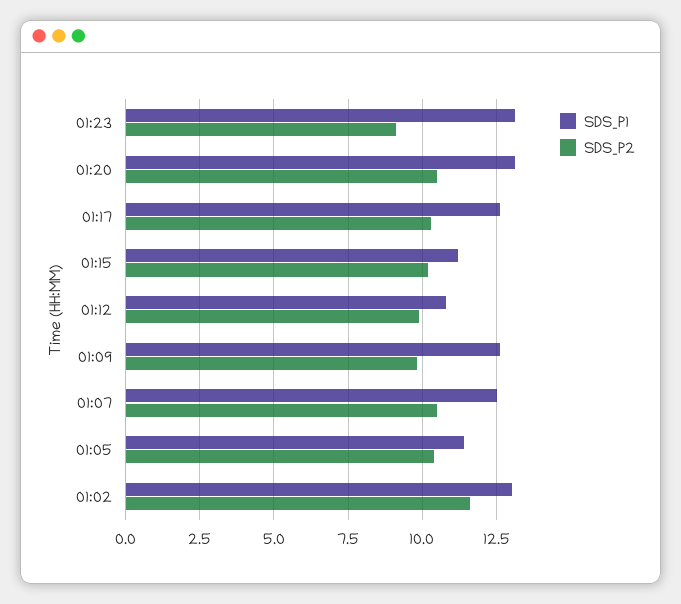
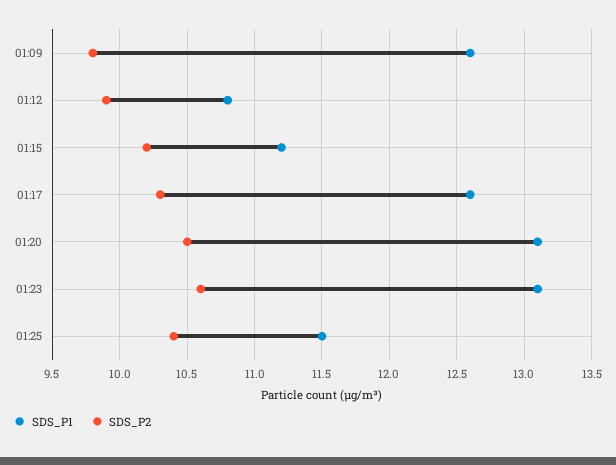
SDS_P2, 01:23: 9 -> 10.6
SDS_P1, 01:07: 12.5 -> none
SDS_P2, 01:07: 10.5 -> none
SDS_P1, 01:05: 11.5 -> none
SDS_P2, 01:05: 10.5 -> none
SDS_P1, 01:02: 13 -> none
SDS_P2, 01:02: 11.5 -> none
SDS_P1, 01:25: none -> 11.5
SDS_P2, 01:25: none -> 10.4

